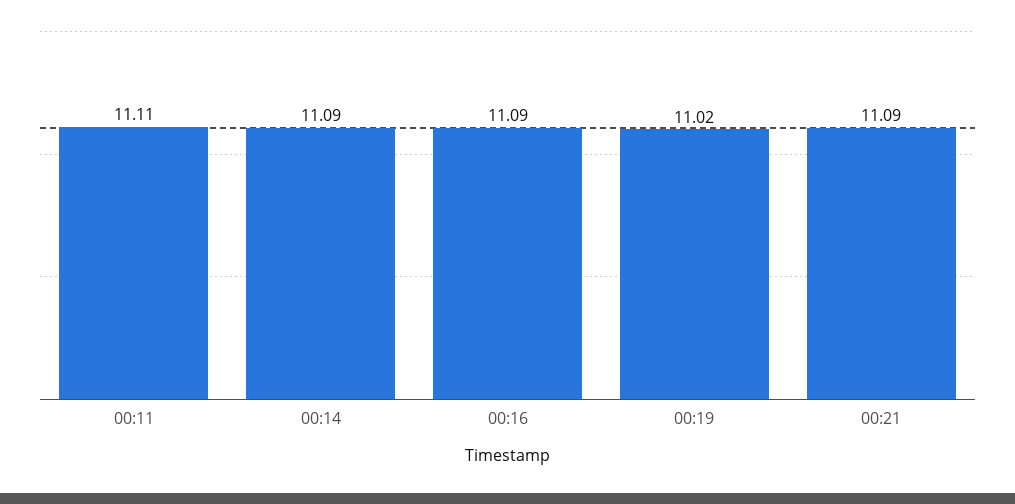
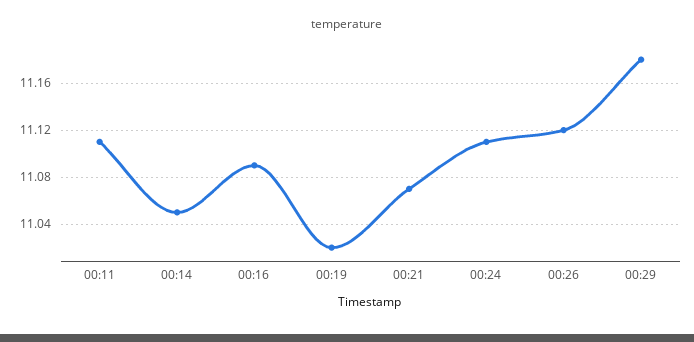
00:14: 11.09 -> 11.05
00:21: 11.09 -> 11.07
00:24: none -> 11.11
00:26: none -> 11.12
00:29: none -> 11.18

